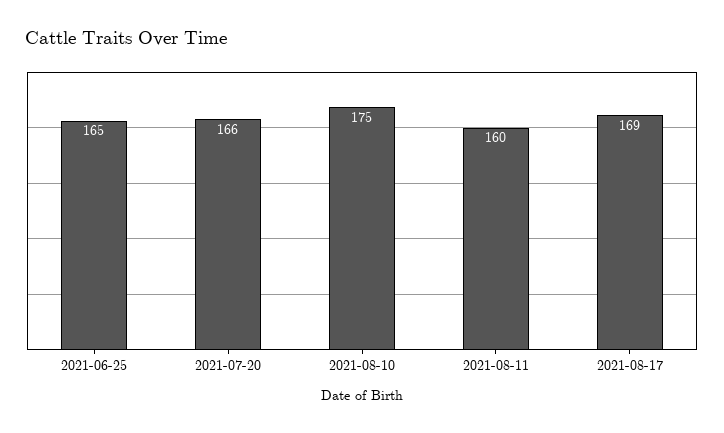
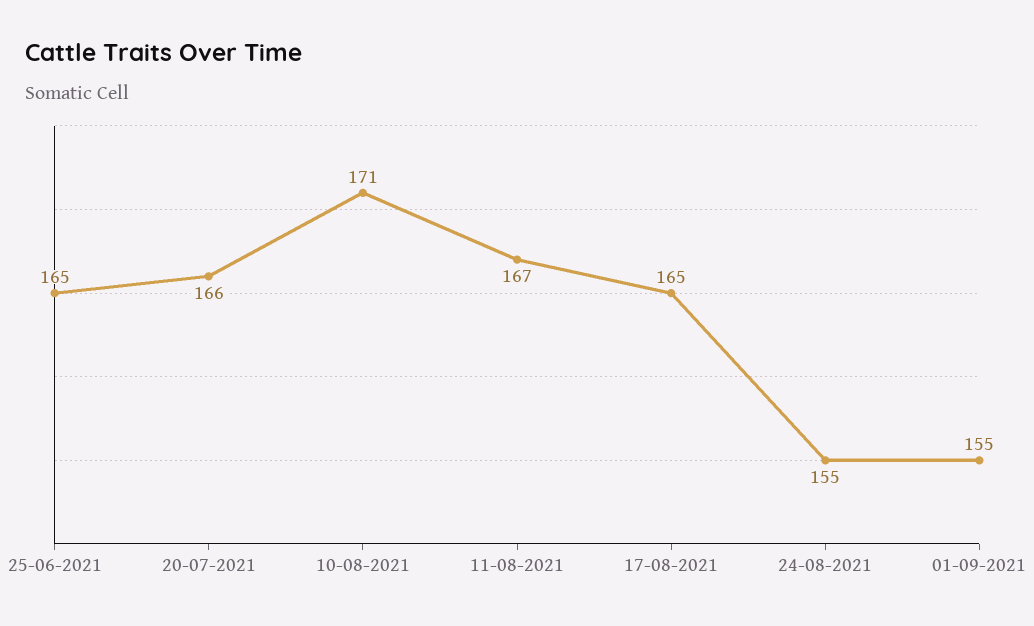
2021-08-10: 175 -> 171
2021-08-11: 160 -> 167
2021-08-17: 169 -> 165
24-08-2021: none -> 155
01-09-2021: none -> 155

